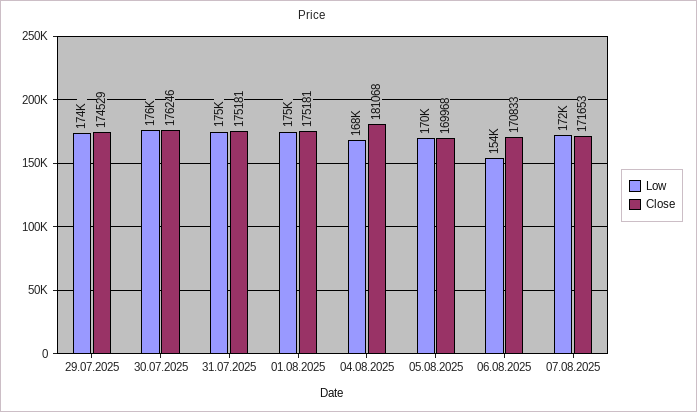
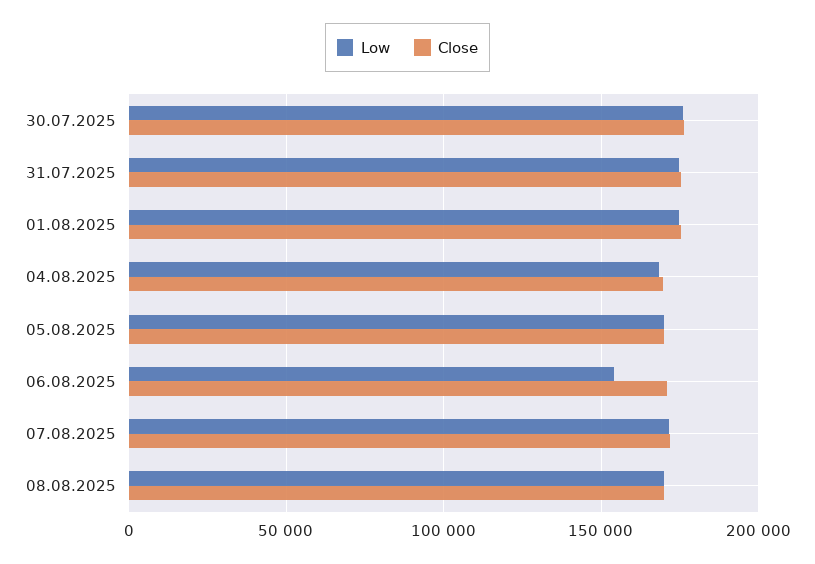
Low, 29.07.2025: 174000 -> none
Close, 29.07.2025: 174529 -> none
Close, 04.08.2025: 181068 -> 170000
Low, 08.08.2025: none -> 170000
Close, 08.08.2025: none -> 170000

